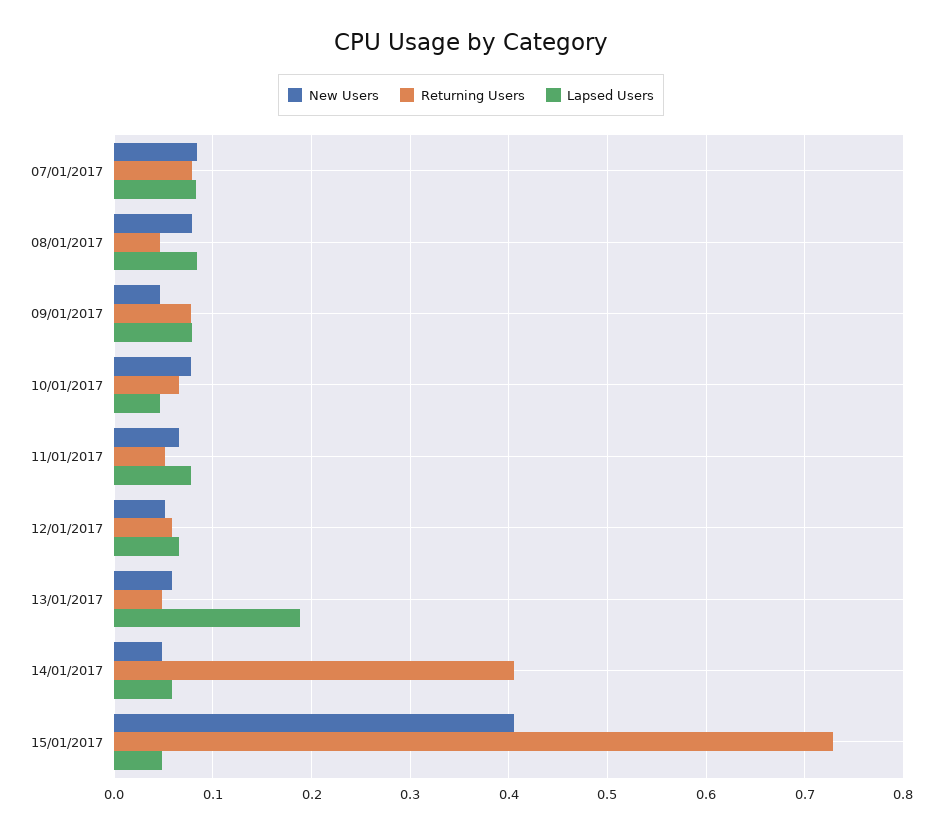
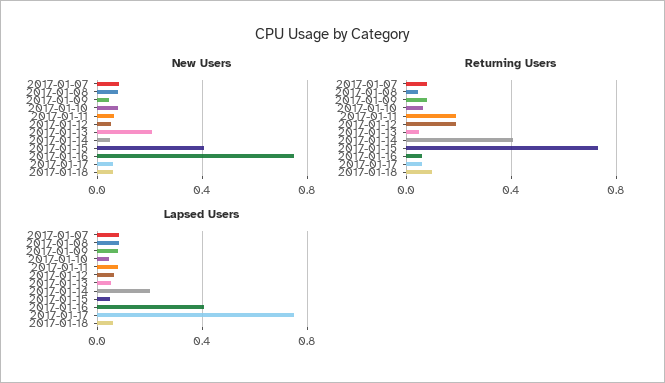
Returning Users, 11/01/2017: 0.05 -> 0.2
Returning Users, 12/01/2017: 0.06 -> 0.2
New Users, 13/01/2017: 0.06 -> 0.2
Lapsed Users, 13/01/2017: 0.19 -> 0.05
Lapsed Users, 14/01/2017: 0.06 -> 0.2
New Users, 2017-01-16: none -> 0.75
New Users, 2017-01-17: none -> 0.05
New Users, 2017-01-18: none -> 0.05
Returning Users, 2017-01-16: none -> 0.05
Returning Users, 2017-01-17: none -> 0.05
Returning Users, 2017-01-18: none -> 0.1
Lapsed Users, 2017-01-16: none -> 0.4
Lapsed Users, 2017-01-17: none -> 0.75
Lapsed Users, 2017-01-18: none -> 0.05

